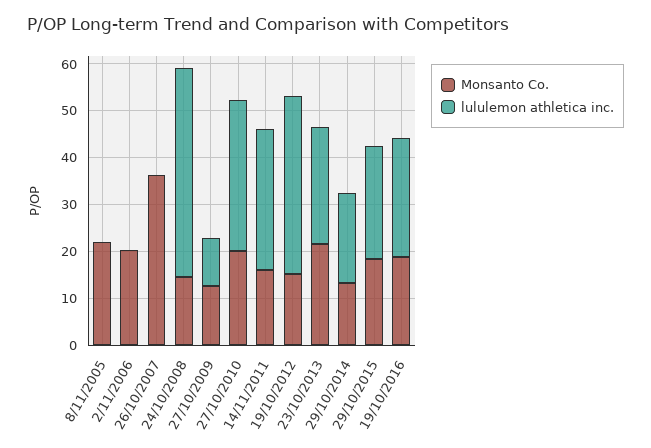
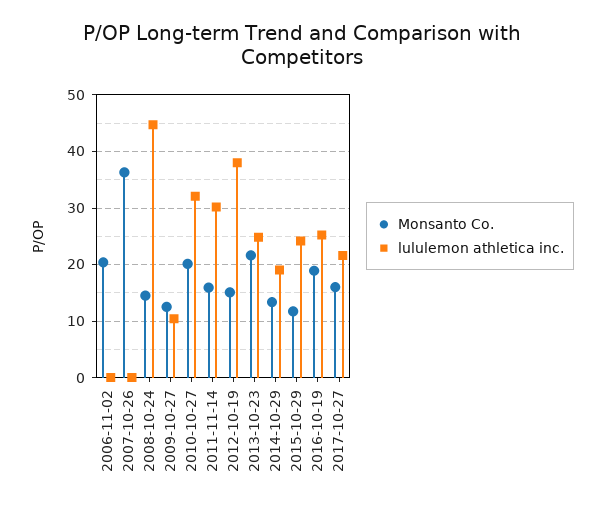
Monsanto Co., 8/11/2005: 22 -> none
lululemon athletica inc., 8/11/2005: 0 -> none
Monsanto Co., 29/10/2015: 18 -> 12
Monsanto Co., 2017-10-27: none -> 16
lululemon athletica inc., 2017-10-27: none -> 22

